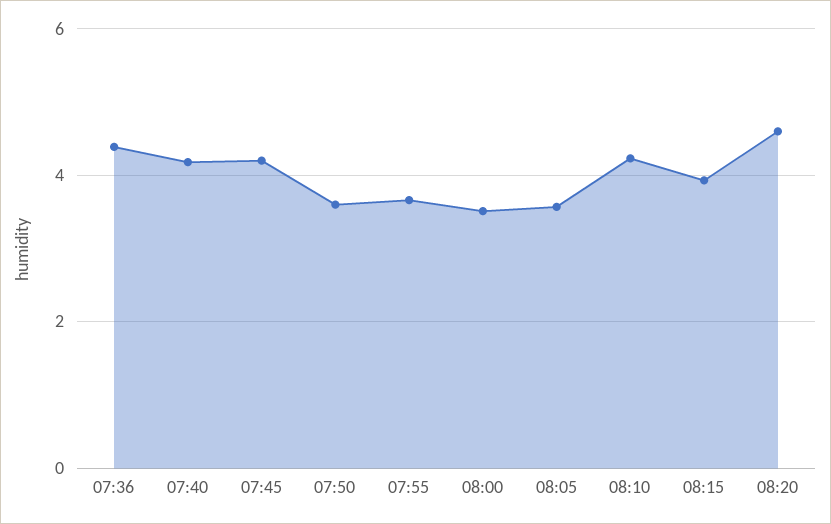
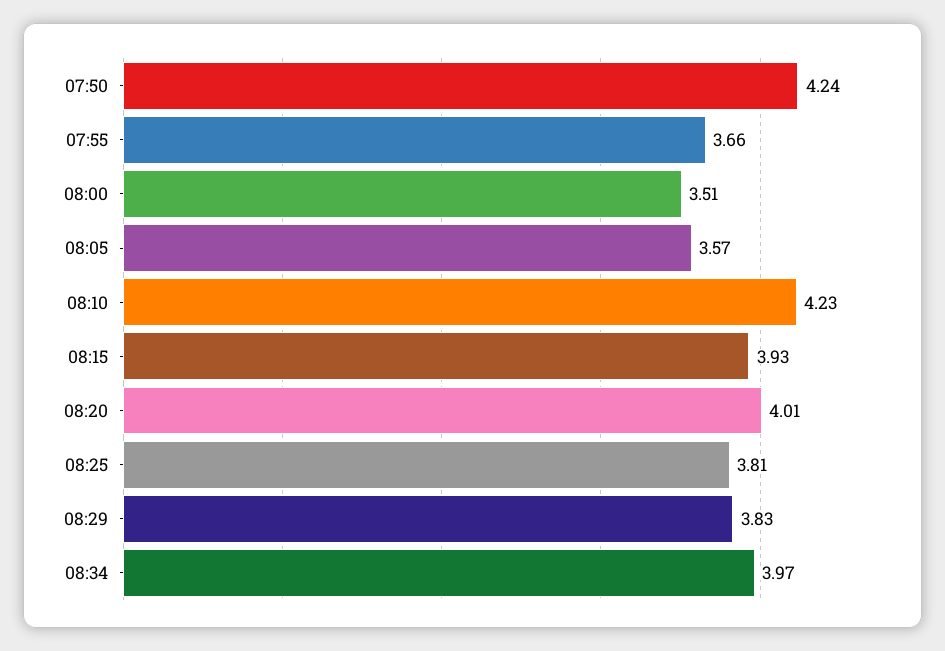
07:36: 4.4 -> none
07:40: 4.2 -> none
07:45: 4.2 -> none
07:50: 3.6 -> 4.24
08:20: 4.6 -> 4.01
08:25: none -> 3.81
08:29: none -> 3.83
08:34: none -> 3.97

